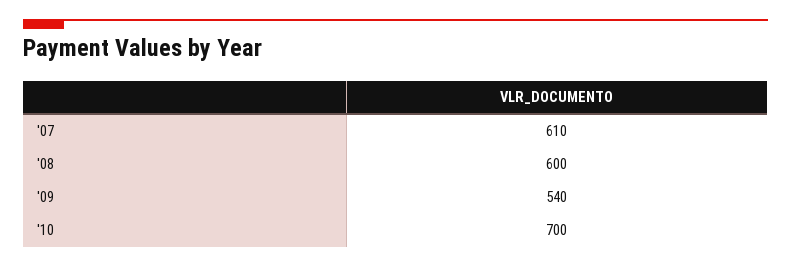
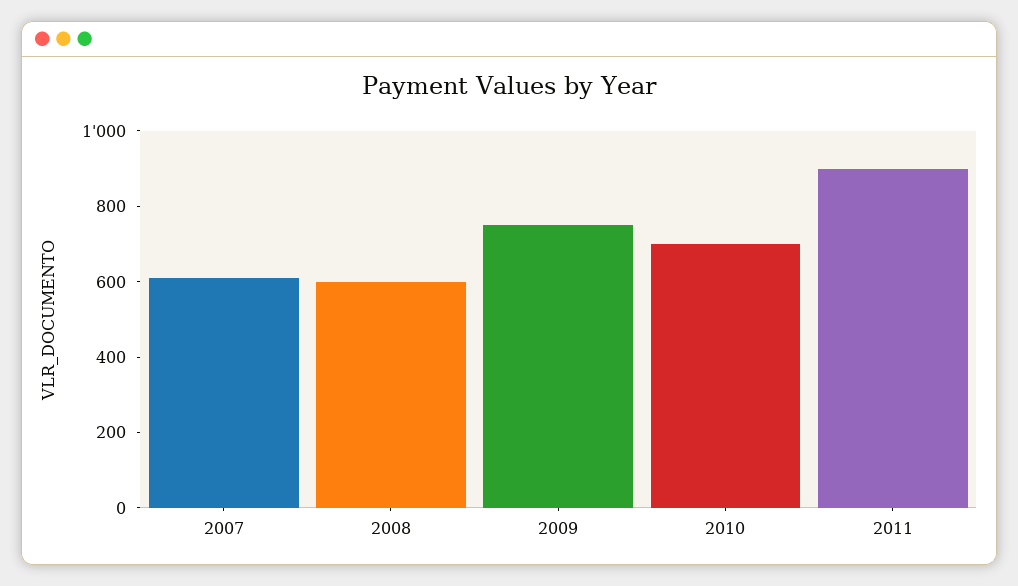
'09: 540 -> 750
2011: none -> 900

